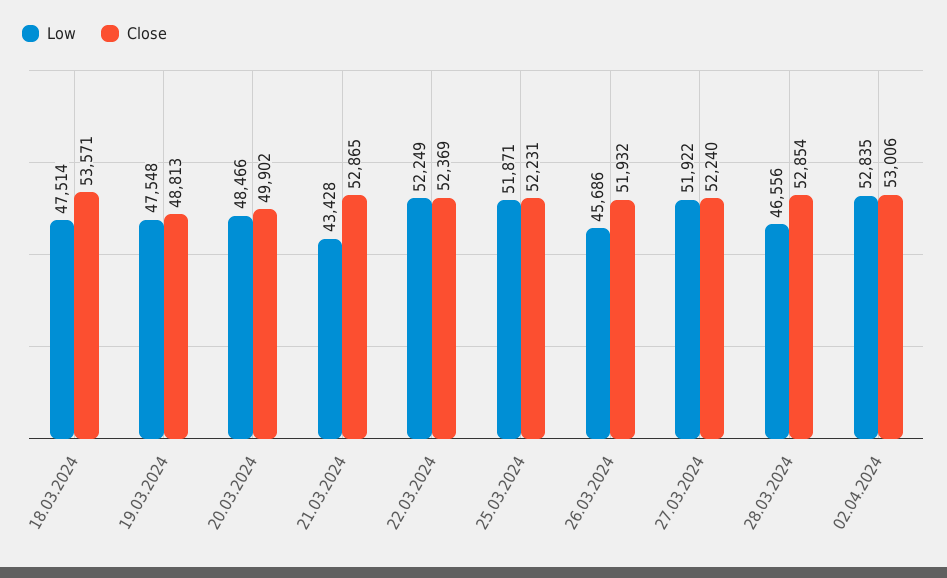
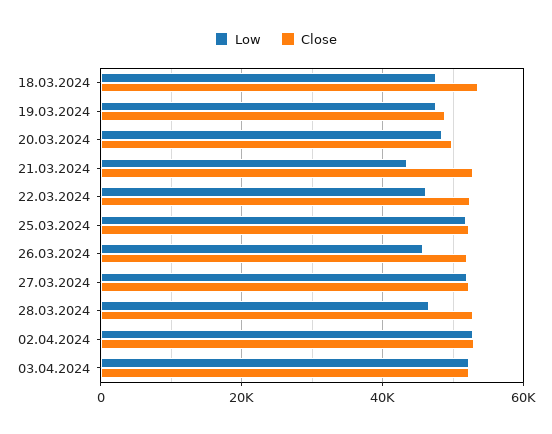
Low, 22.03.2024: 52249 -> 46000
Low, 03.04.2024: none -> 52000
Close, 03.04.2024: none -> 52000

